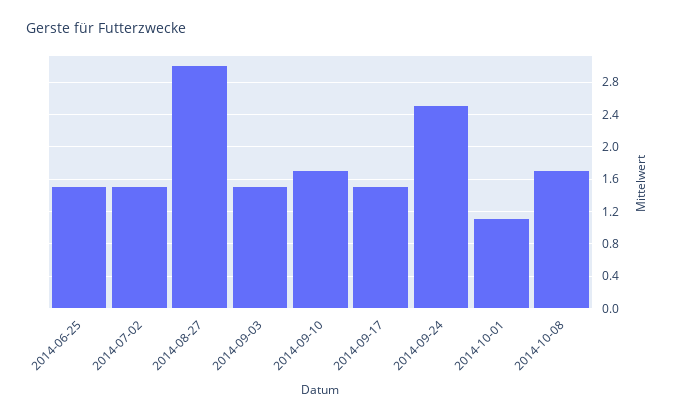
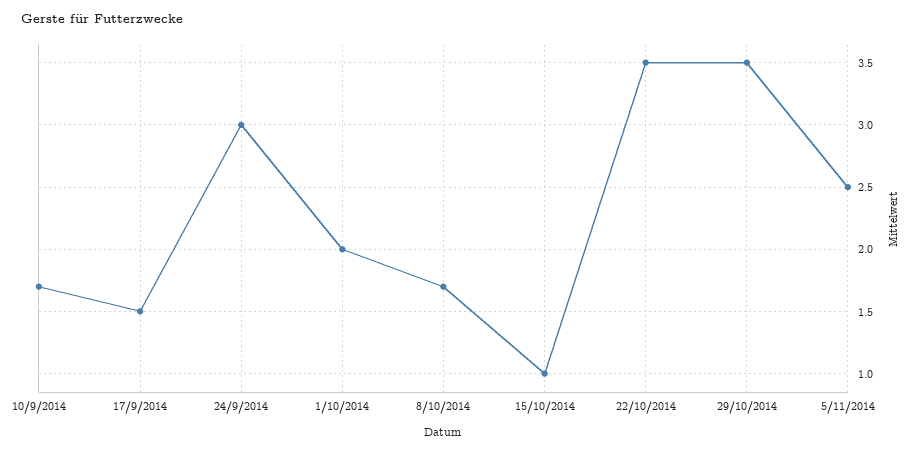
2014-06-25: 1.5 -> none
2014-07-02: 1.5 -> none
2014-08-27: 3 -> none
2014-09-03: 1.5 -> none
2014-09-24: 2.5 -> 3
2014-10-01: 1.1 -> 2
15/10/2014: none -> 1
22/10/2014: none -> 3.5
29/10/2014: none -> 3.5
5/11/2014: none -> 2.5

